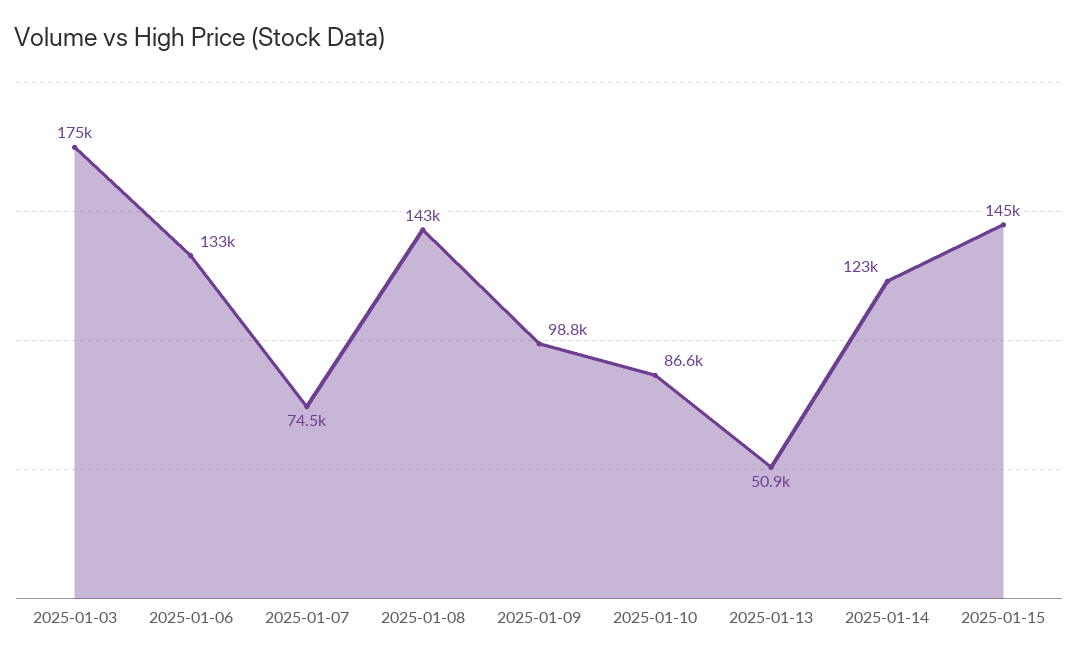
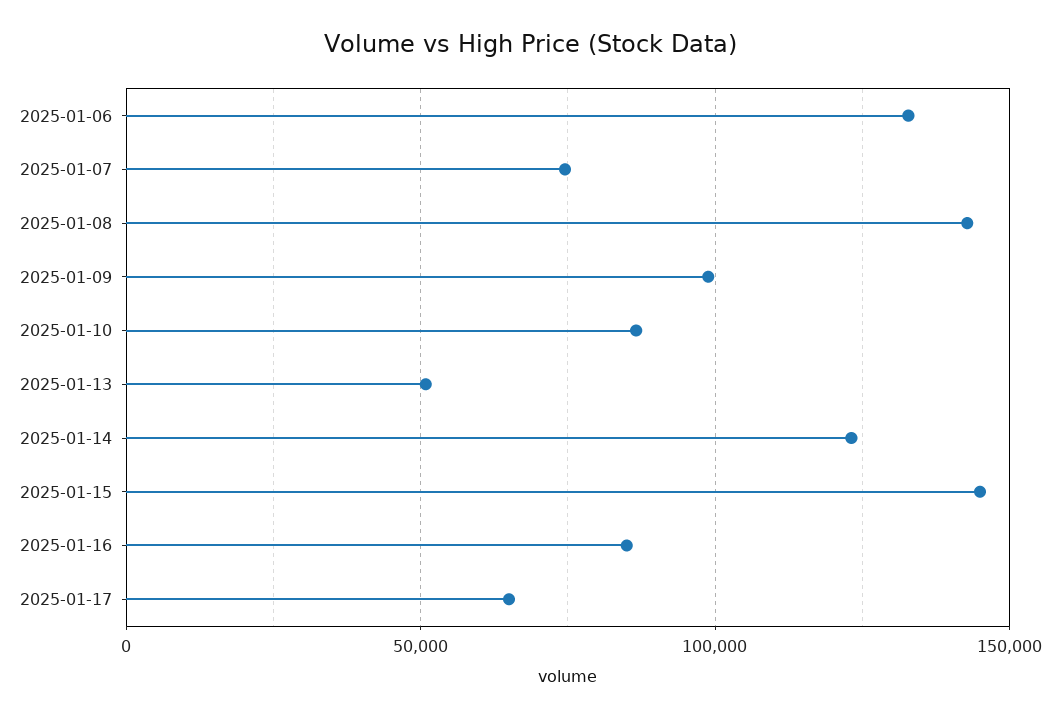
2025-01-03: 175000 -> none
2025-01-16: none -> 85000
2025-01-17: none -> 65000

